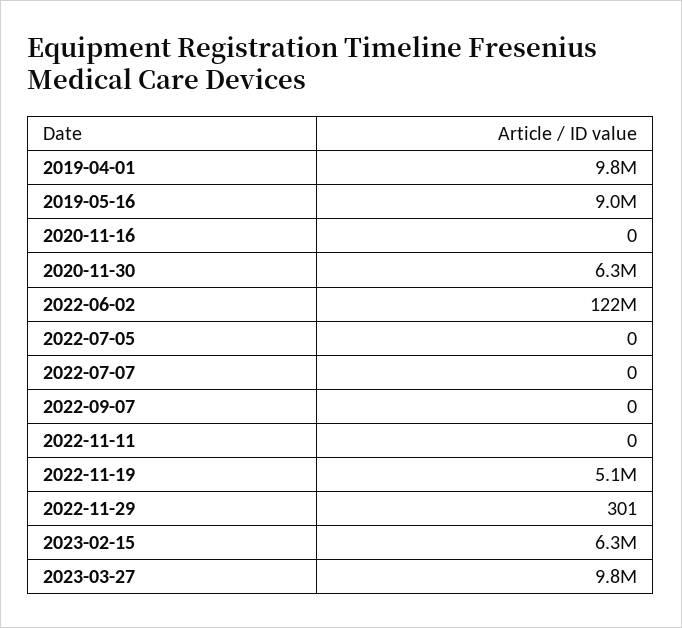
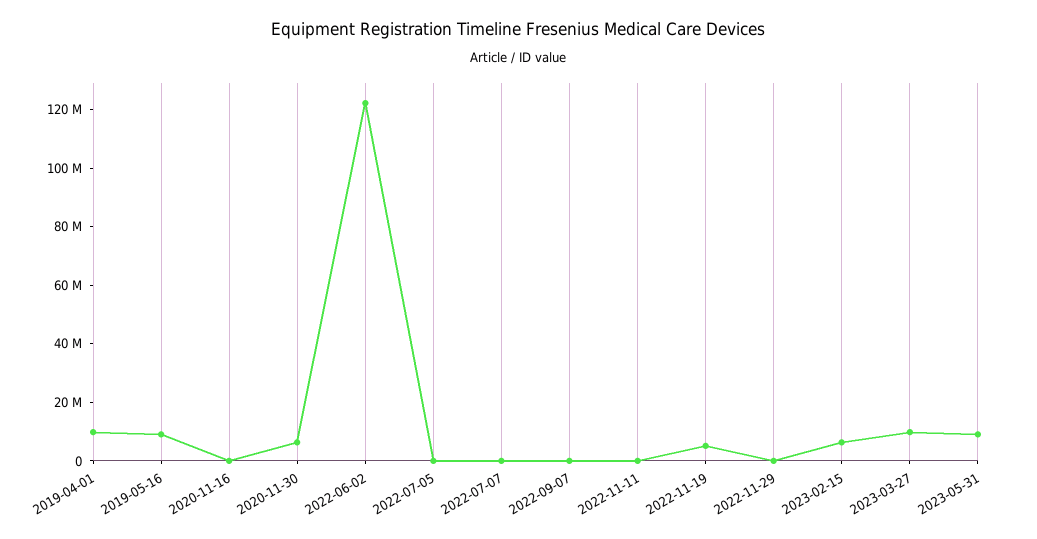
2023-05-31: none -> 10000000

